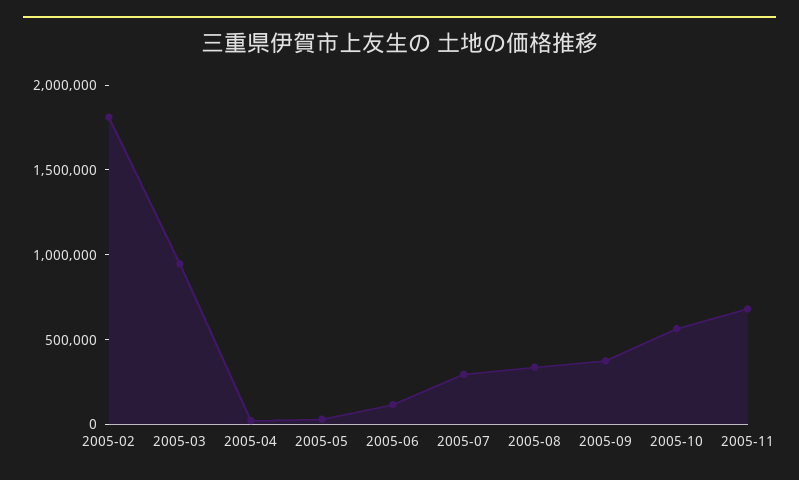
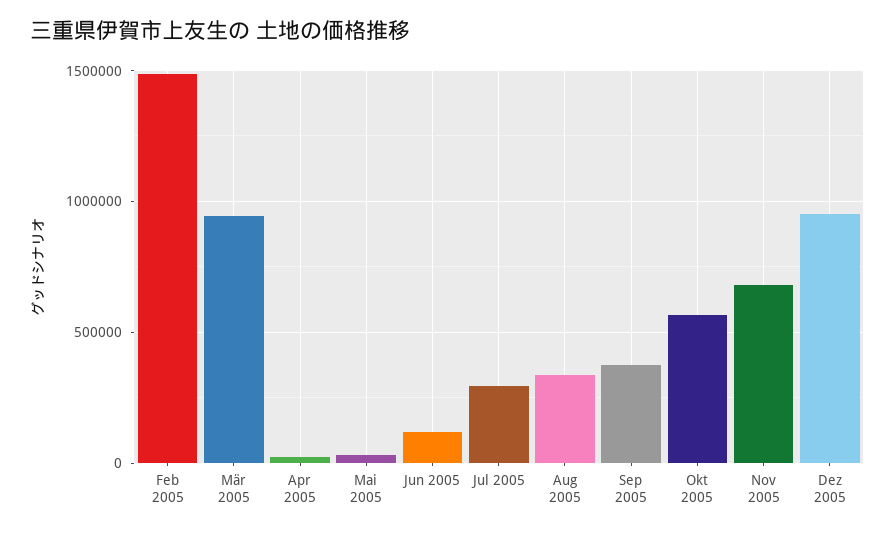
2005-02: 1800000 -> 1500000
Dez 2005: none -> 950000

